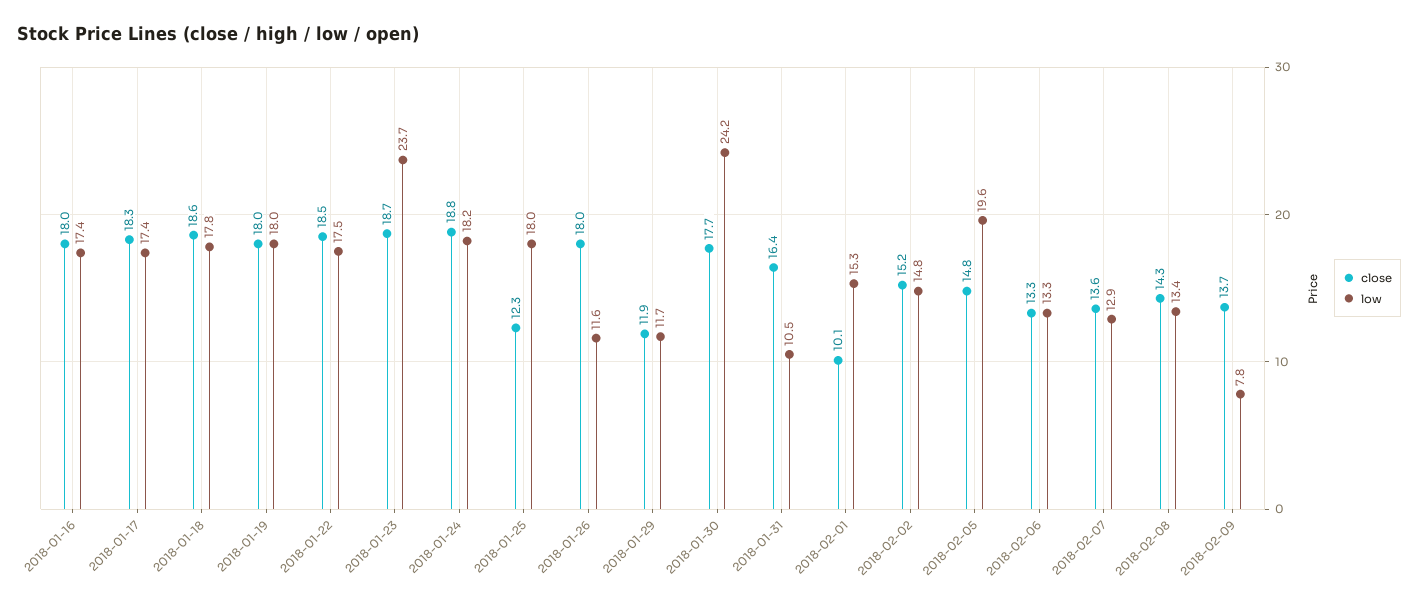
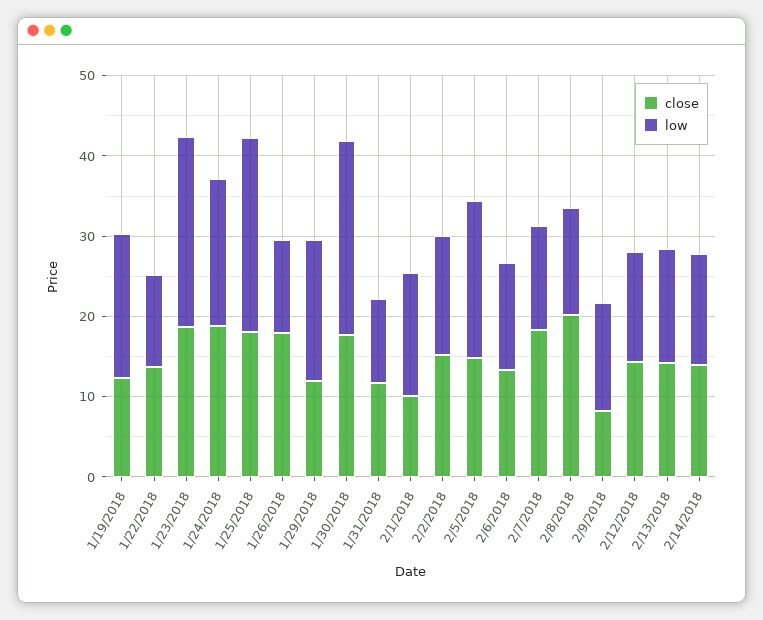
close, 2018-01-16: 18 -> none
low, 2018-01-16: 17.4 -> none
close, 2018-01-17: 18.3 -> none
low, 2018-01-17: 17.4 -> none
close, 2018-01-18: 18.6 -> none
low, 2018-01-18: 17.8 -> none
close, 2018-01-19: 18 -> 12
close, 2018-01-22: 18.5 -> 14
low, 2018-01-22: 17.5 -> 12
close, 2018-01-25: 12.3 -> 18
low, 2018-01-25: 18 -> 24
low, 2018-01-29: 11.7 -> 18
close, 2018-01-31: 16.4 -> 12
close, 2018-02-07: 13.6 -> 18
close, 2018-02-08: 14.3 -> 20
close, 2018-02-09: 13.7 -> 8
low, 2018-02-09: 7.8 -> 14
close, 2/12/2018: none -> 14
low, 2/12/2018: none -> 14
close, 2/13/2018: none -> 14
low, 2/13/2018: none -> 14
close, 2/14/2018: none -> 14
low, 2/14/2018: none -> 14

